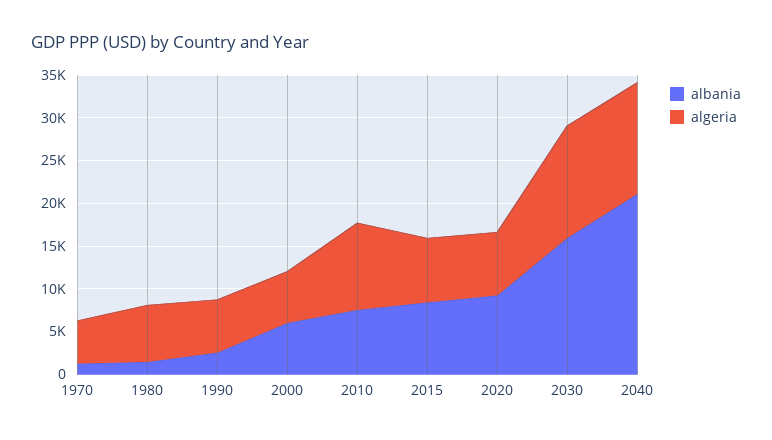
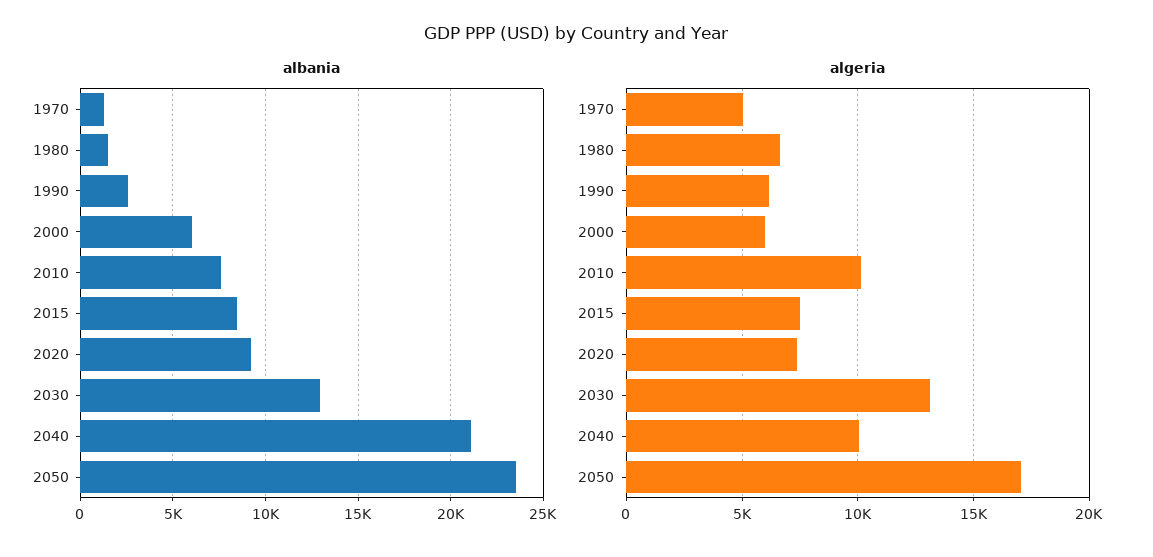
albania, 2030: 16000 -> 13000
algeria, 2040: 13000 -> 10000
albania, 2050: none -> 23500
algeria, 2050: none -> 17000

